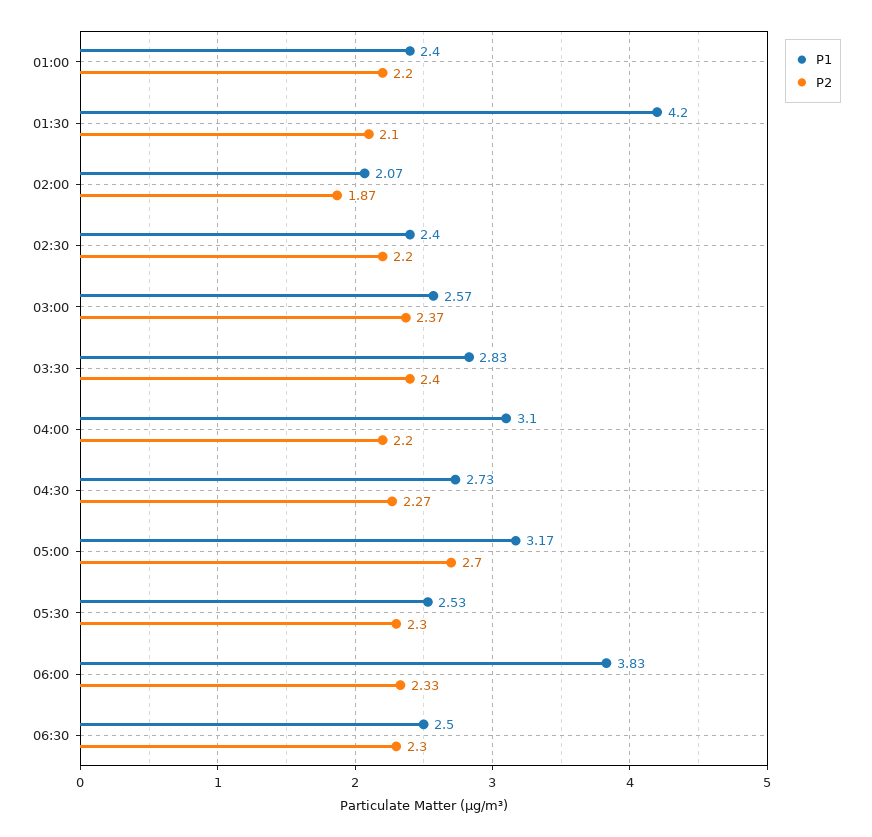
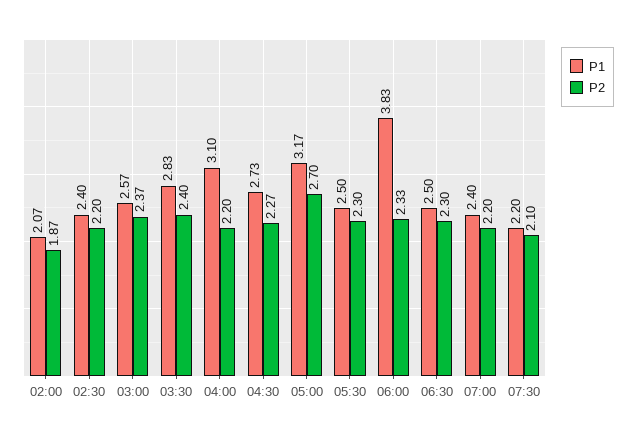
P1, 01:00: 2.4 -> none
P2, 01:00: 2.2 -> none
P1, 01:30: 4.2 -> none
P2, 01:30: 2.1 -> none
P1, 05:30: 2.53 -> 2.5
P1, 07:00: none -> 2.4
P2, 07:00: none -> 2.2
P1, 07:30: none -> 2.2
P2, 07:30: none -> 2.1

